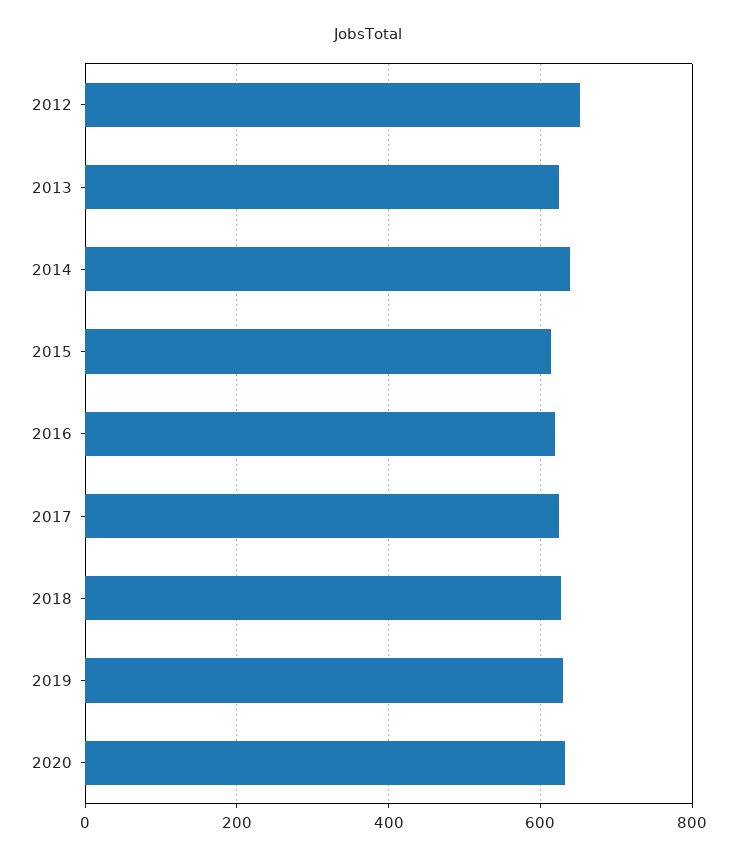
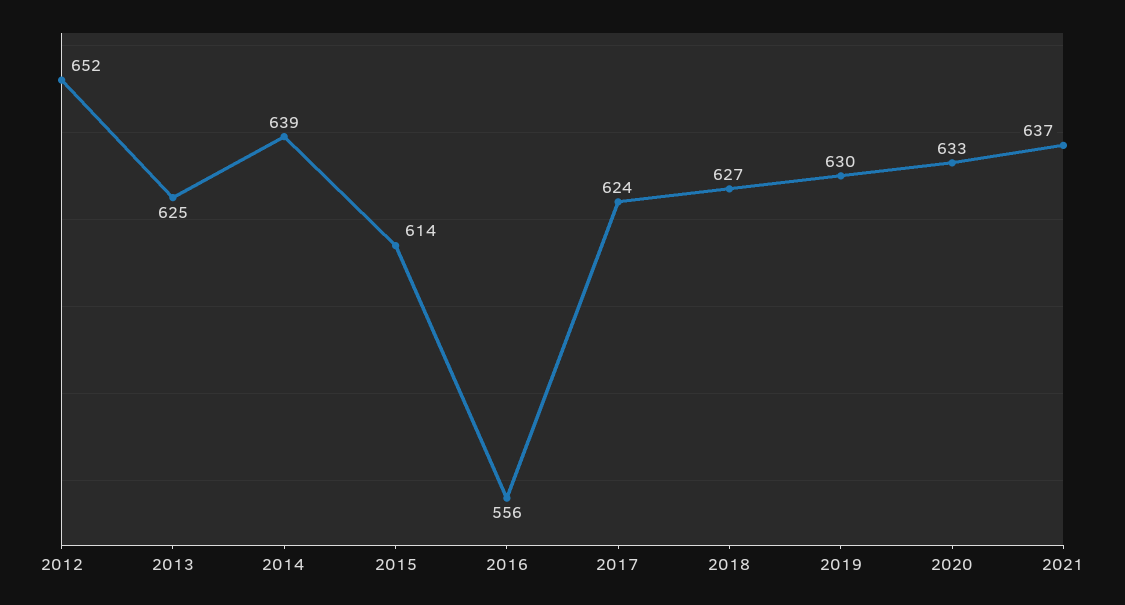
2016: 620 -> 556
2021: none -> 637

